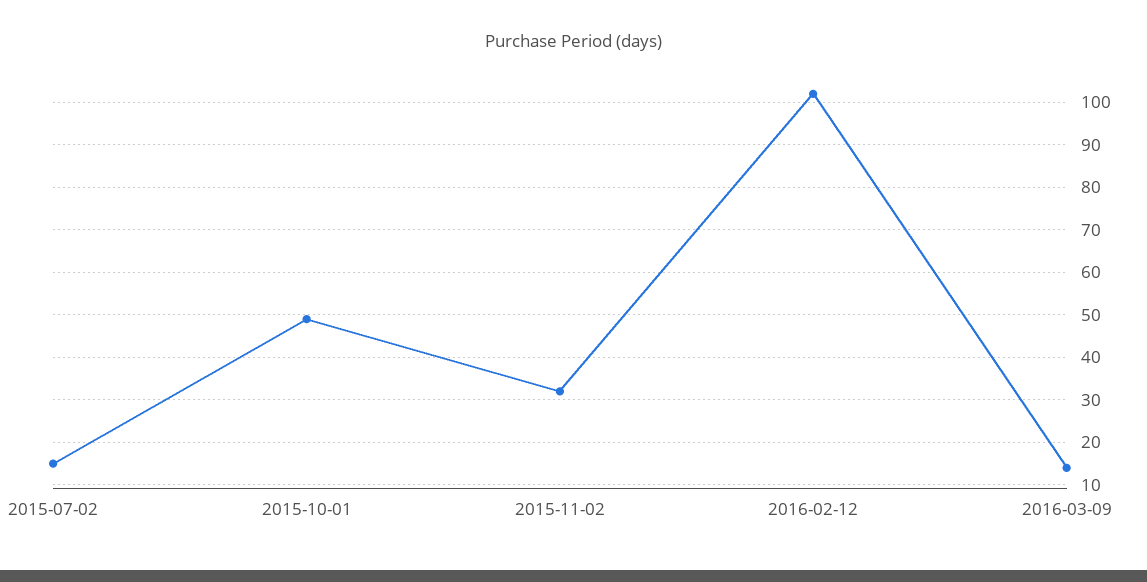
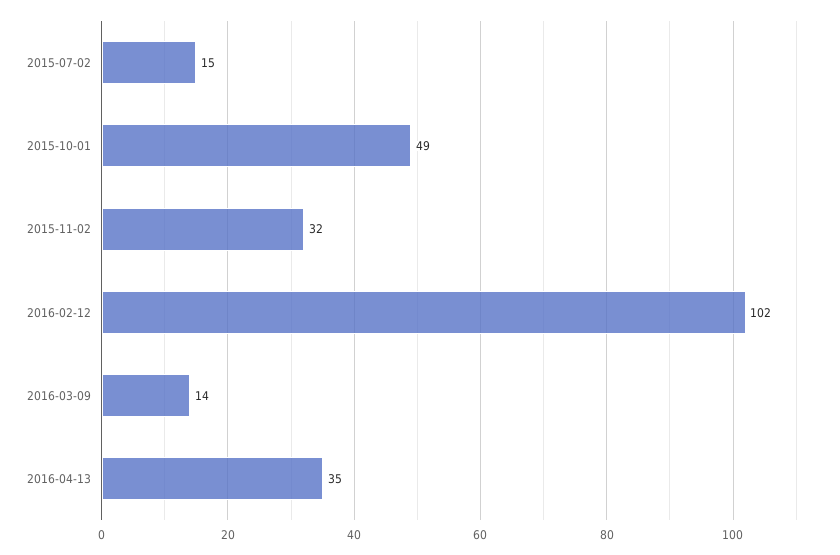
2016-04-13: none -> 35

